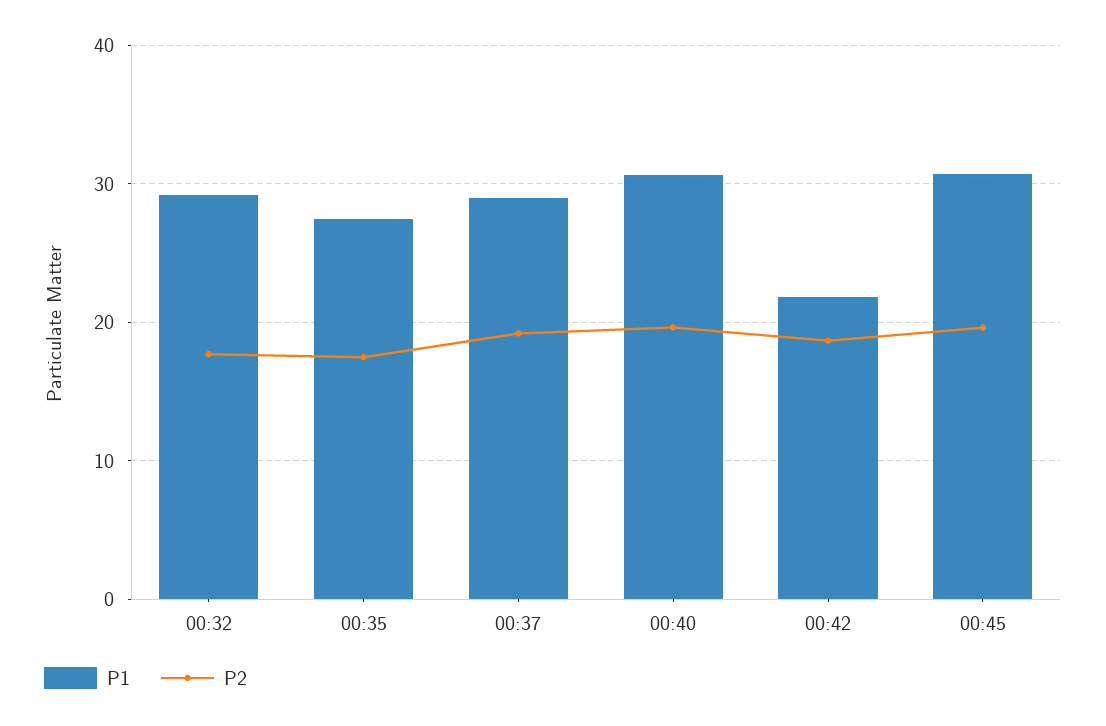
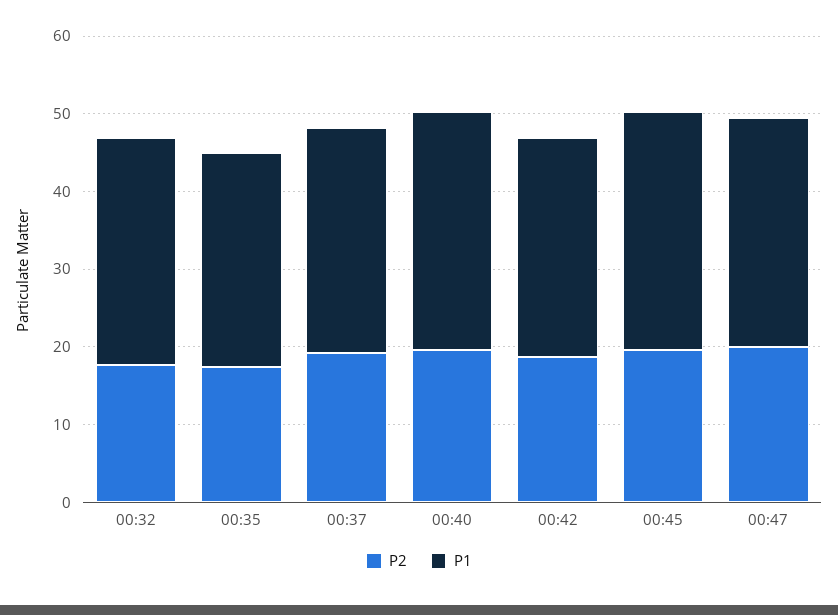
P1, 00:42: 22 -> 28
P2, 00:47: none -> 20
P1, 00:47: none -> 30

